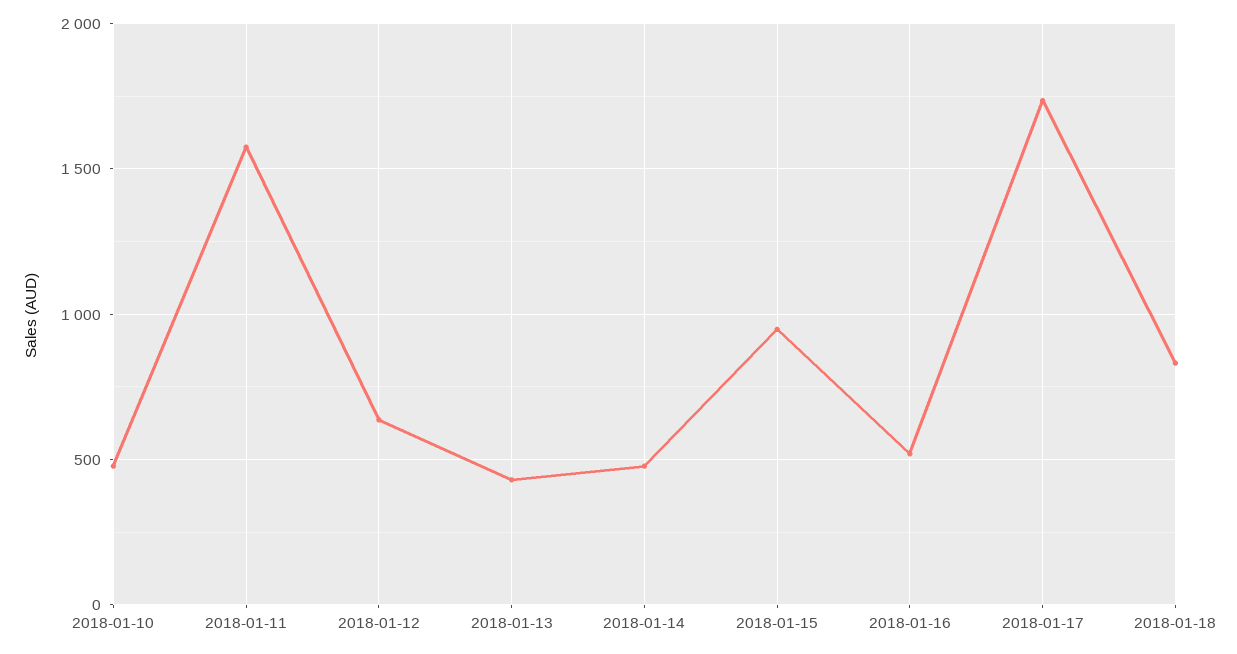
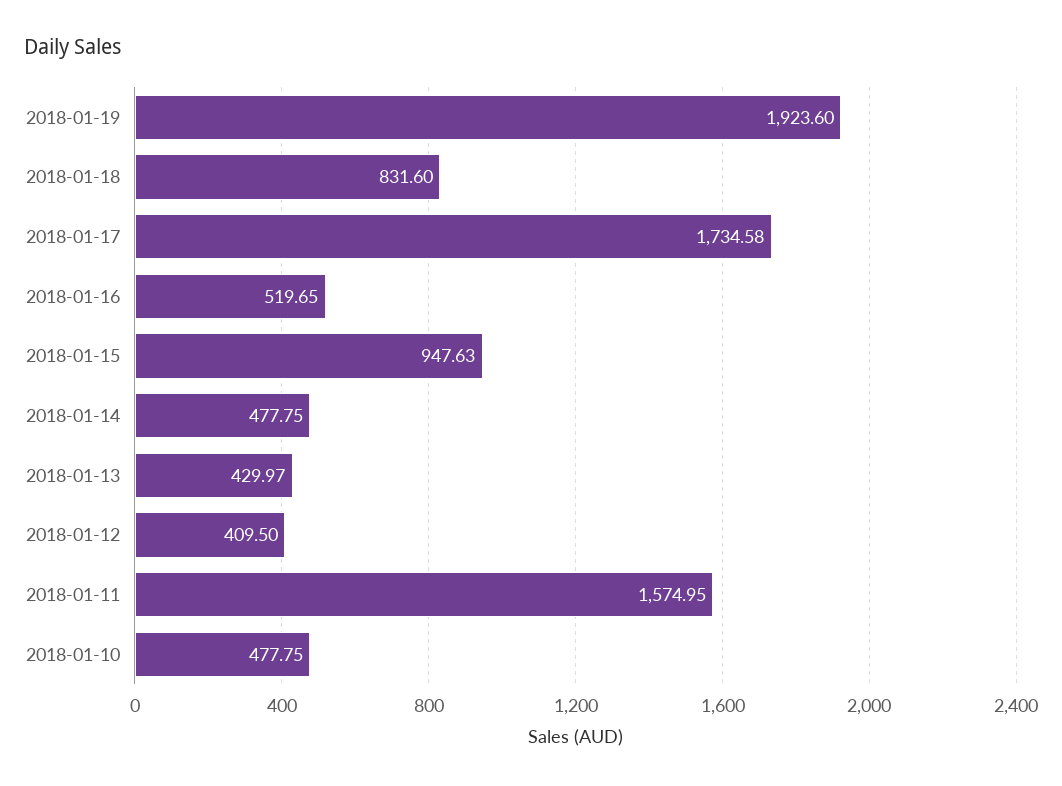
2018-01-12: 650 -> 409.5
2018-01-19: none -> 1923.6

